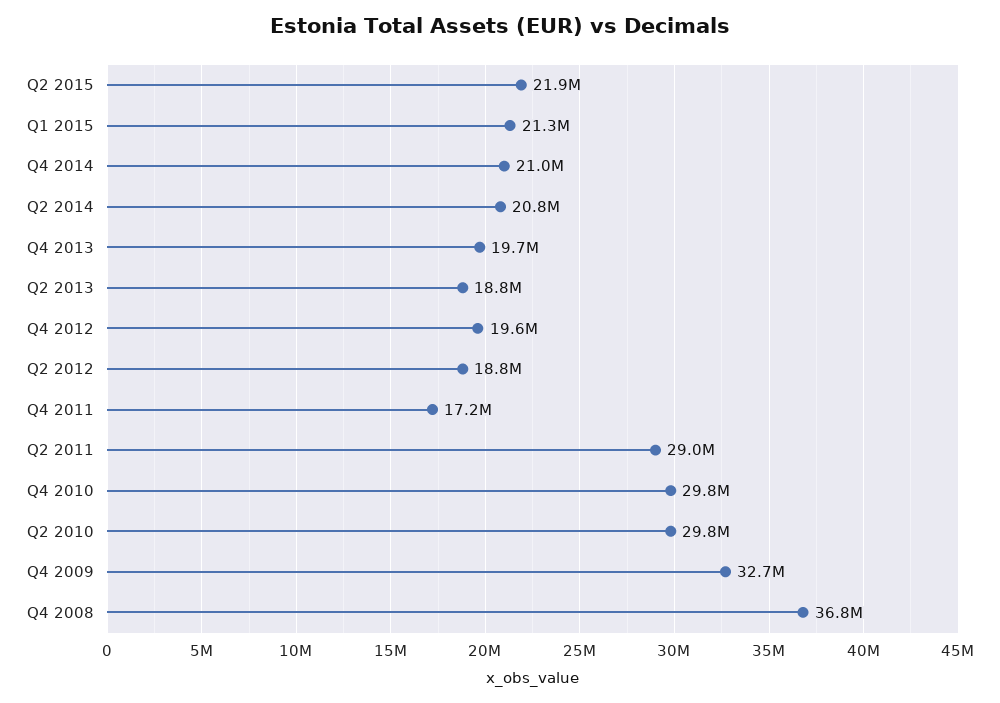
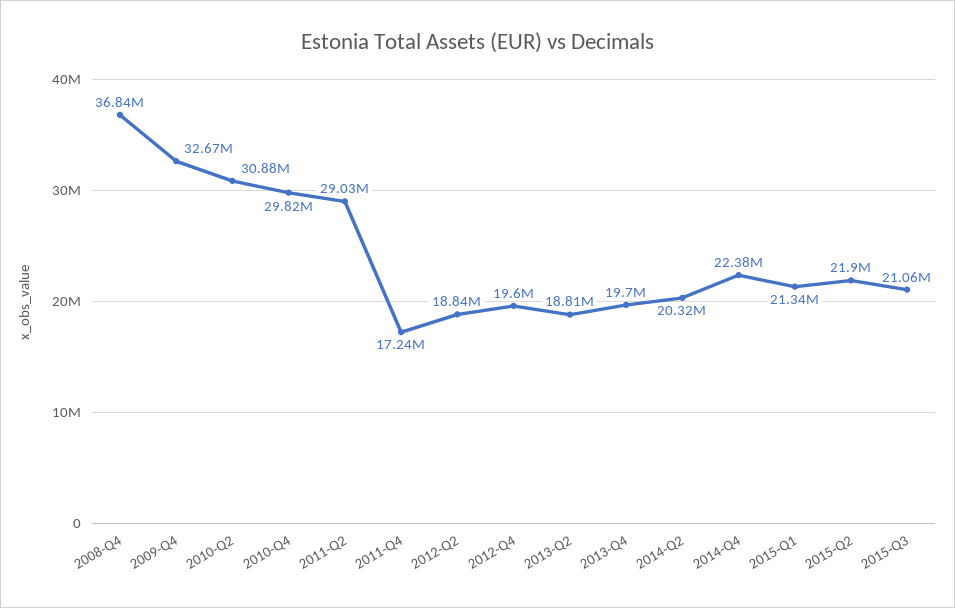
Q4 2014: 21000000 -> 22380000
Q2 2014: 20800000 -> 20320000
Q2 2010: 29800000 -> 30880000
2015-Q3: none -> 21060000

